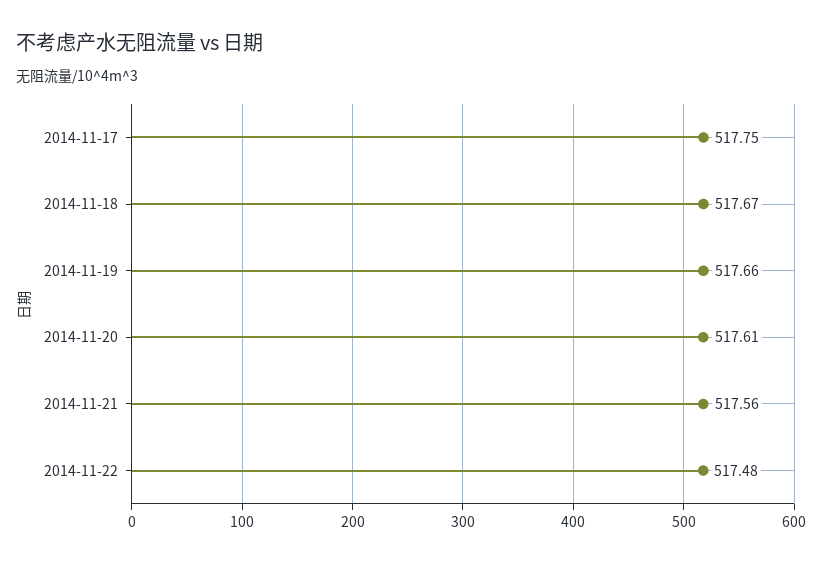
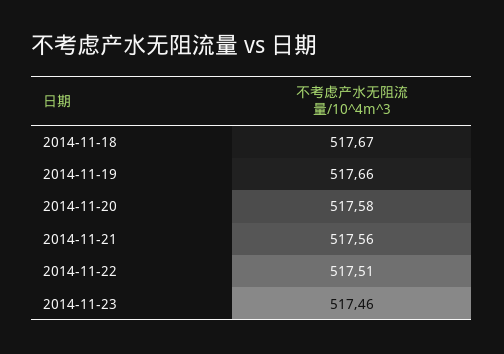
2014-11-17: 517.75 -> none
2014-11-20: 517.61 -> 517.58
2014-11-22: 517.48 -> 517.51
2014-11-23: none -> 517.46

